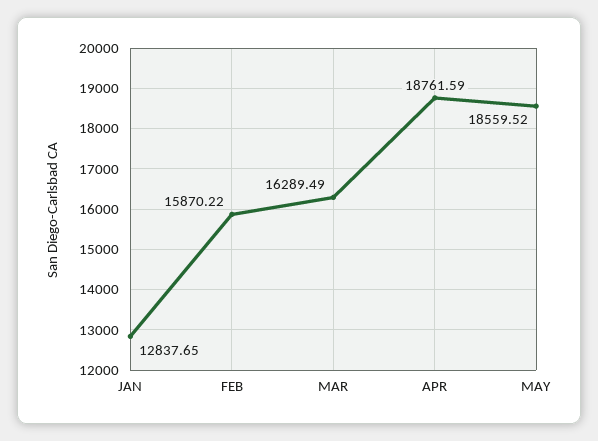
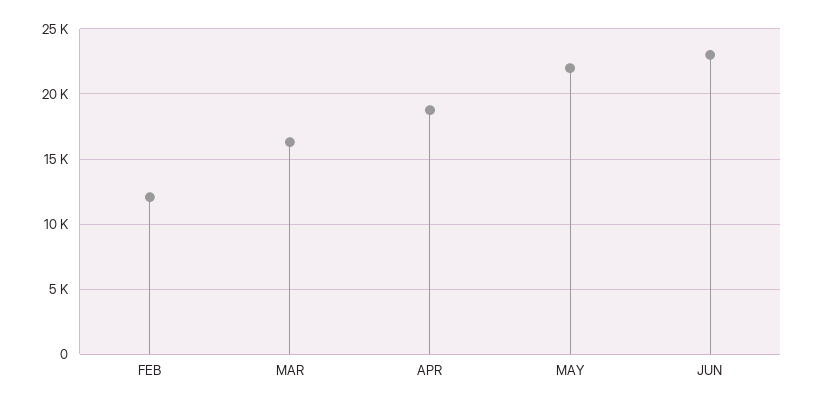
JAN: 12837.65 -> none
FEB: 15870.22 -> 12000
MAY: 18559.52 -> 22000
JUN: none -> 23000

